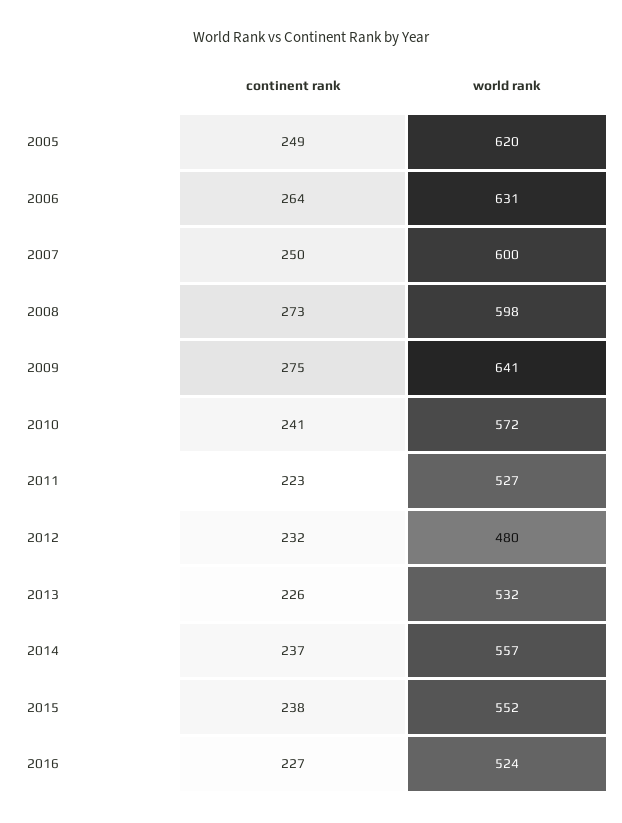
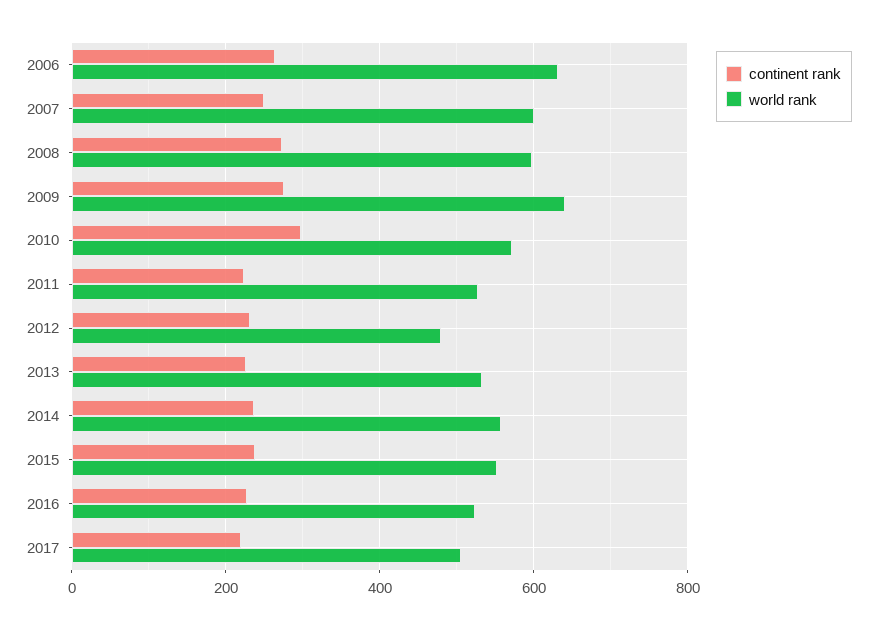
continent rank, 2005: 249 -> none
world rank, 2005: 620 -> none
continent rank, 2010: 241 -> 300
continent rank, 2017: none -> 220
world rank, 2017: none -> 500

